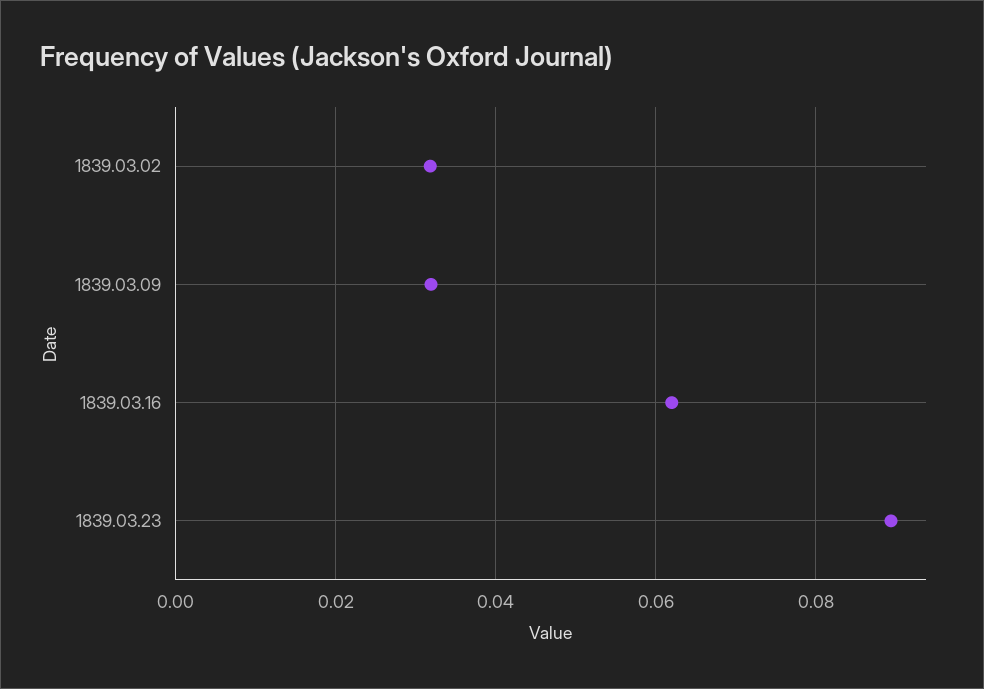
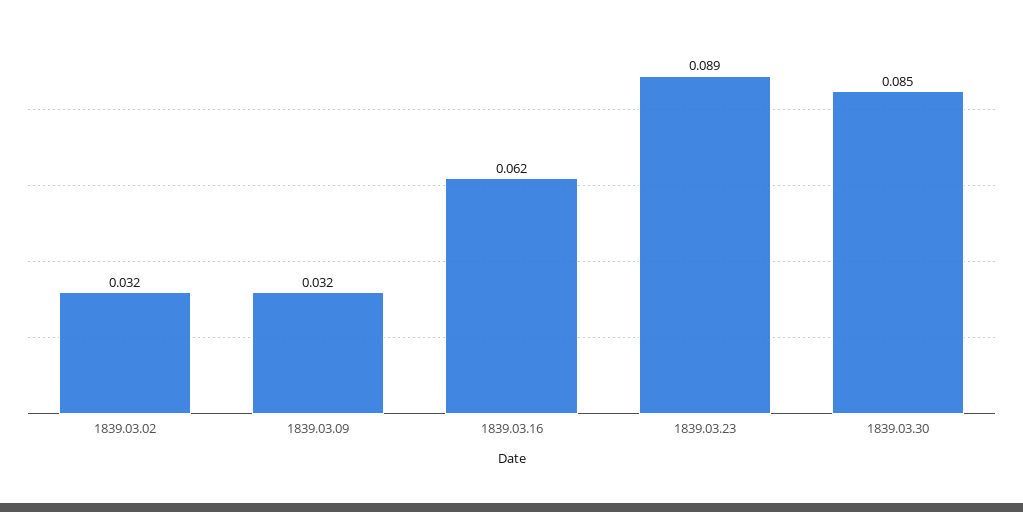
1839.03.30: none -> 0.085

